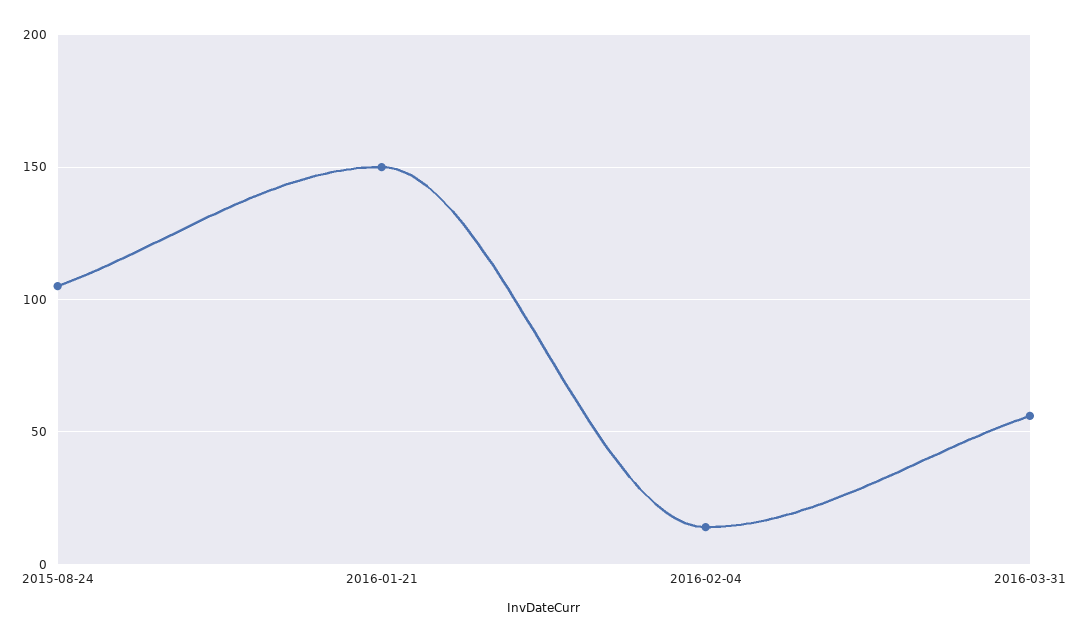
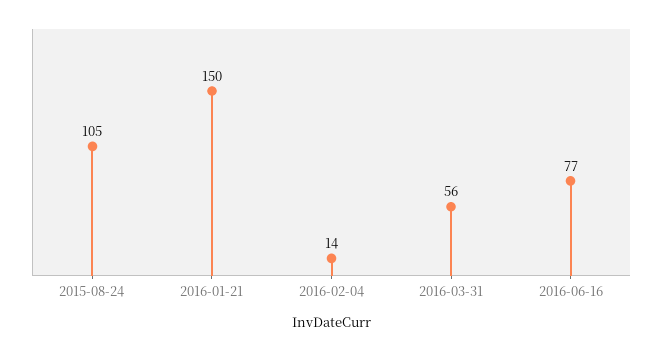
2016-06-16: none -> 77

